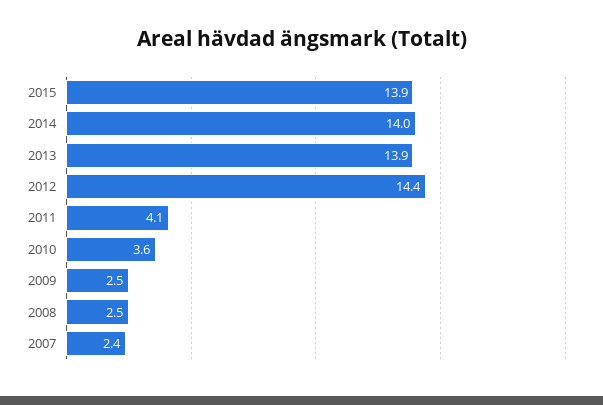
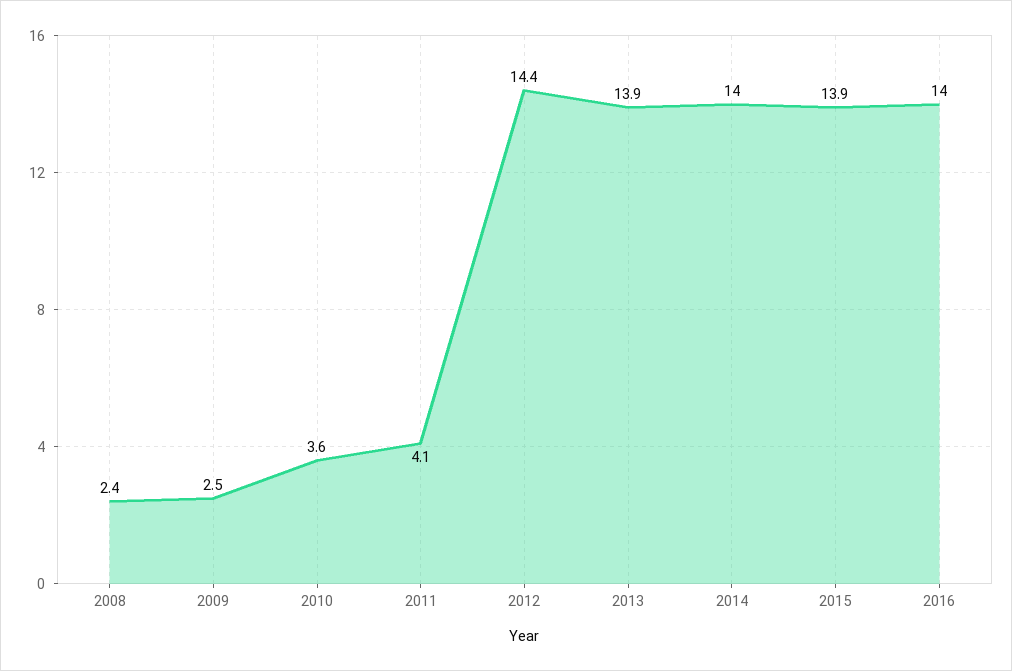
2008: 2.5 -> 2.4
2007: 2.4 -> none
2016: none -> 14

